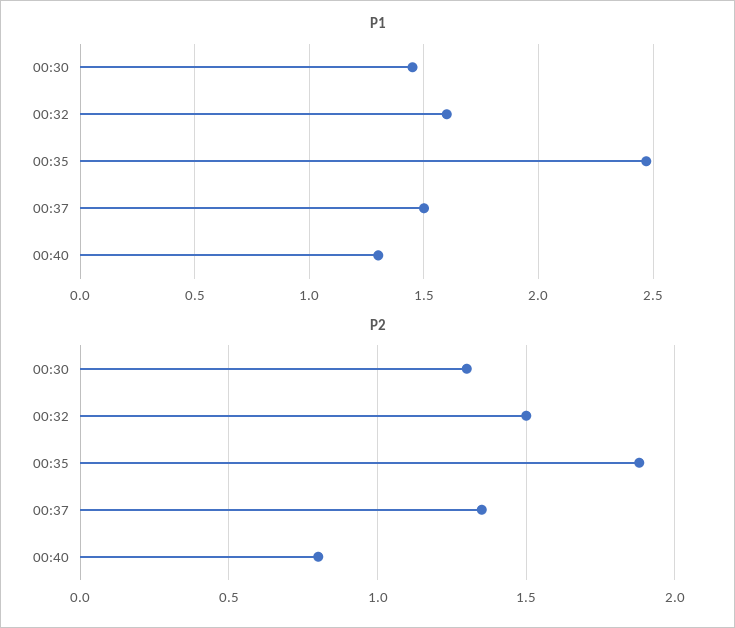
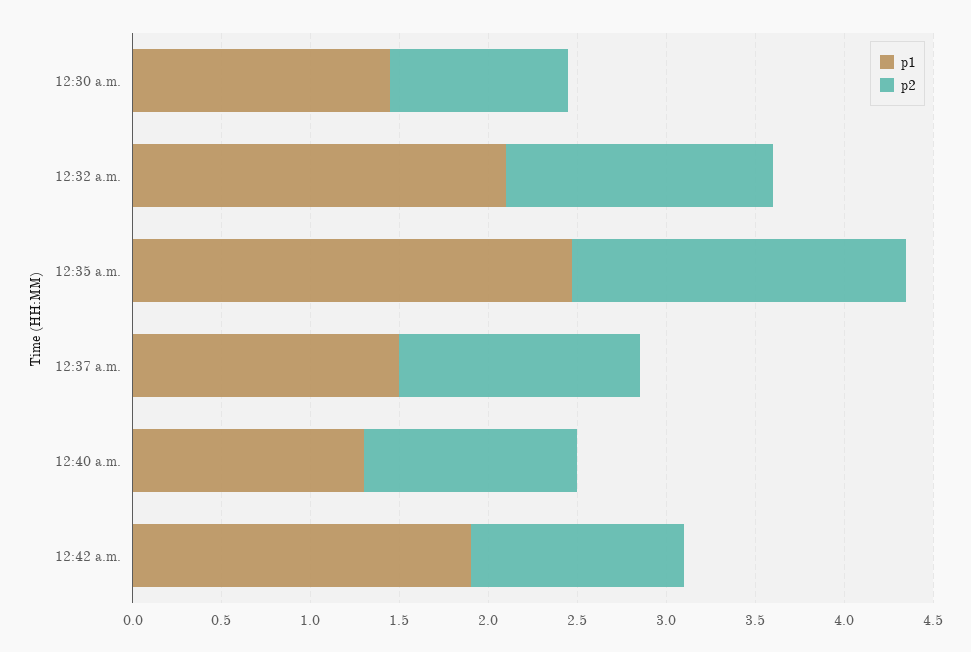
P1, 00:32: 1.6 -> 2.1
P2, 00:30: 1.3 -> 1
P2, 00:40: 0.8 -> 1.2
P1, 12:42 a.m.: none -> 1.9
P2, 12:42 a.m.: none -> 1.2

